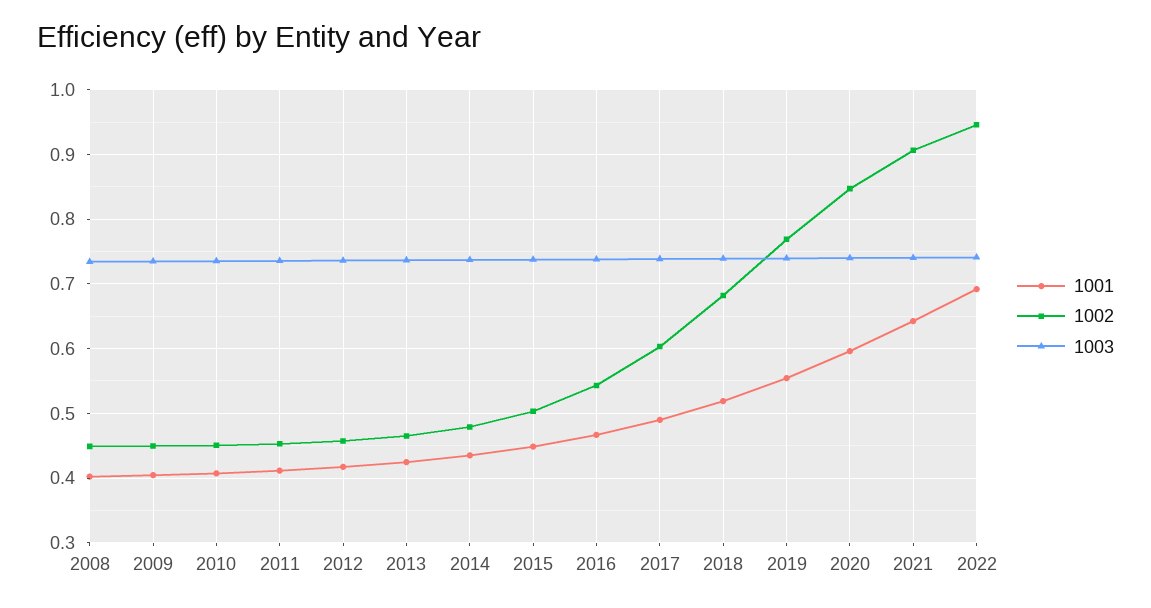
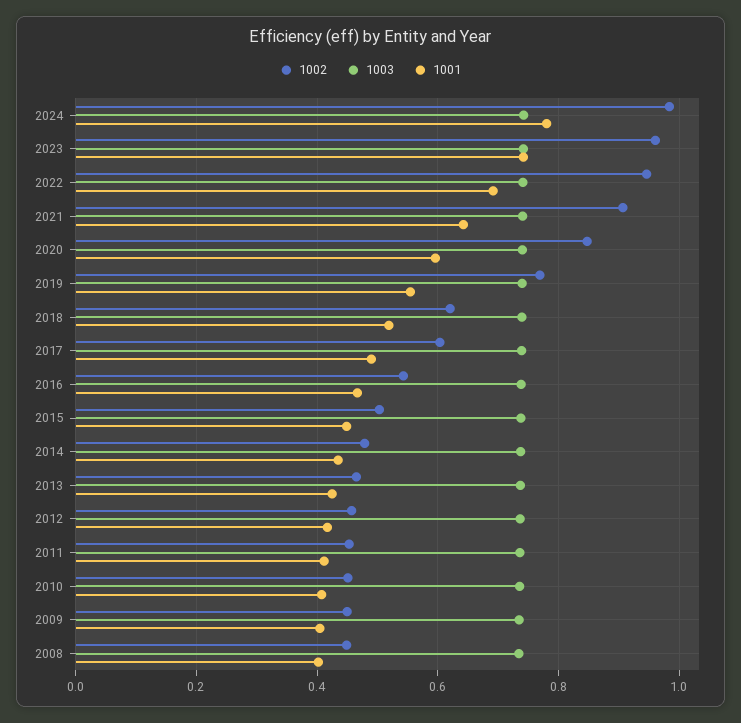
1002, 2018: 0.68 -> 0.62
1002, 2024: none -> 0.98
1003, 2024: none -> 0.74
1001, 2024: none -> 0.78
1002, 2023: none -> 0.96
1003, 2023: none -> 0.74
1001, 2023: none -> 0.74

